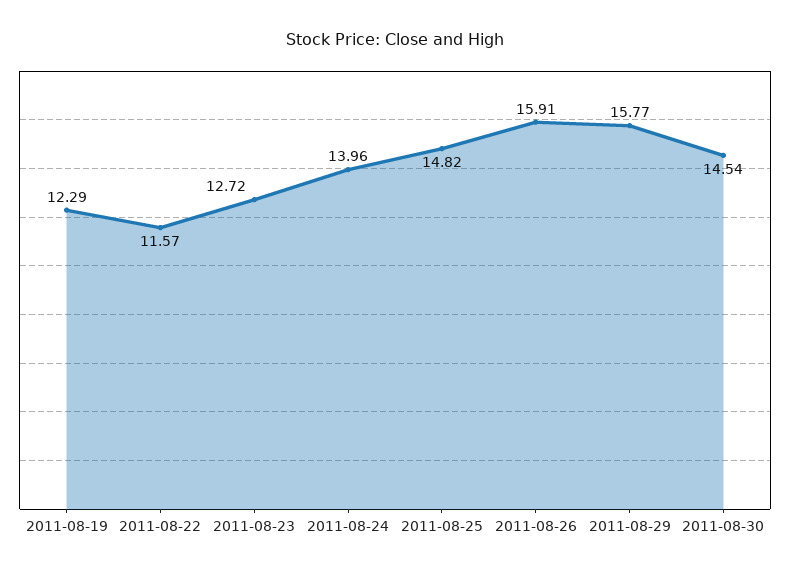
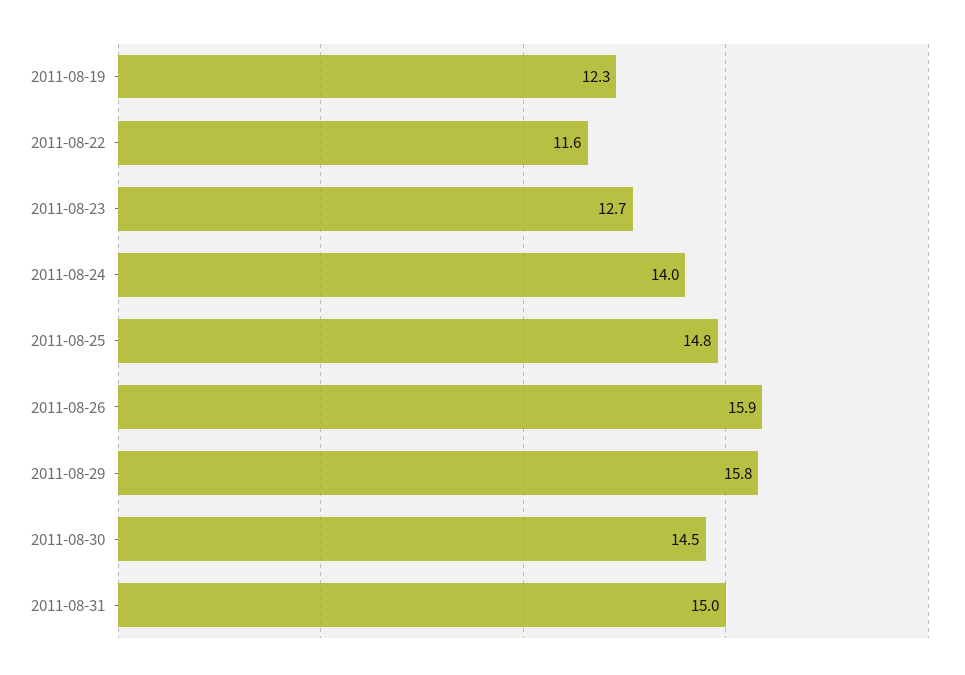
2011-08-31: none -> 15

